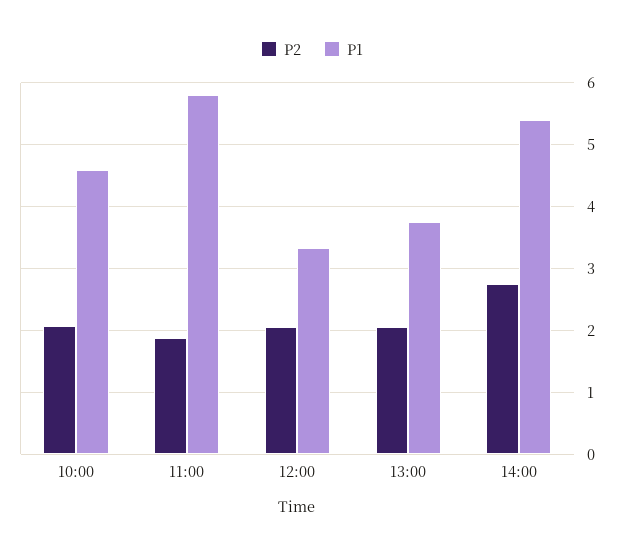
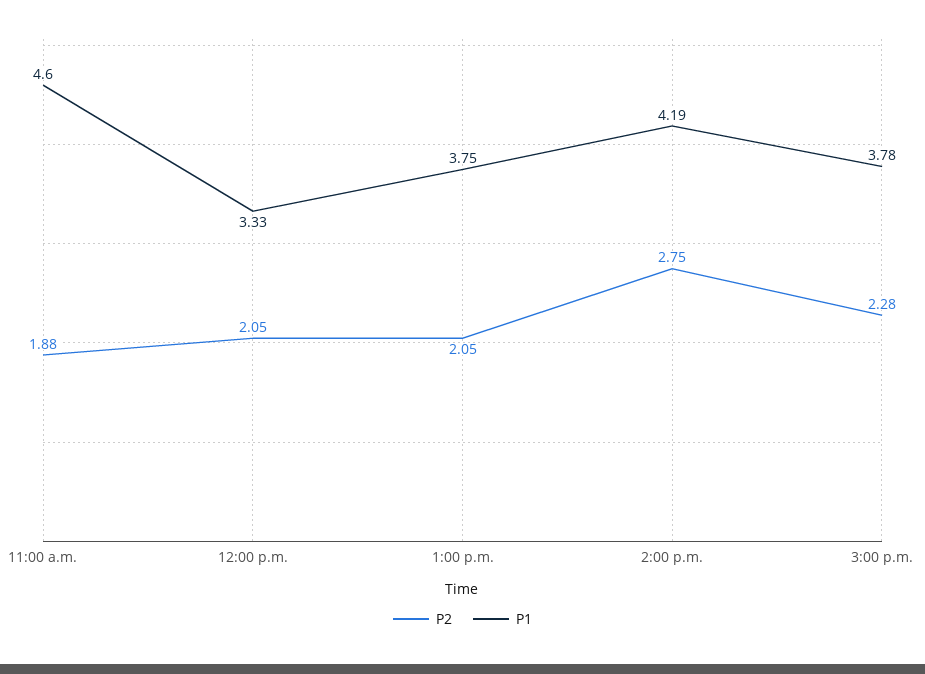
P2, 10:00: 2.1 -> none
P1, 10:00: 4.6 -> none
P1, 11:00: 5.8 -> 4.6
P1, 14:00: 5.4 -> 4.19
P2, 3:00 p.m.: none -> 2.28
P1, 3:00 p.m.: none -> 3.78

